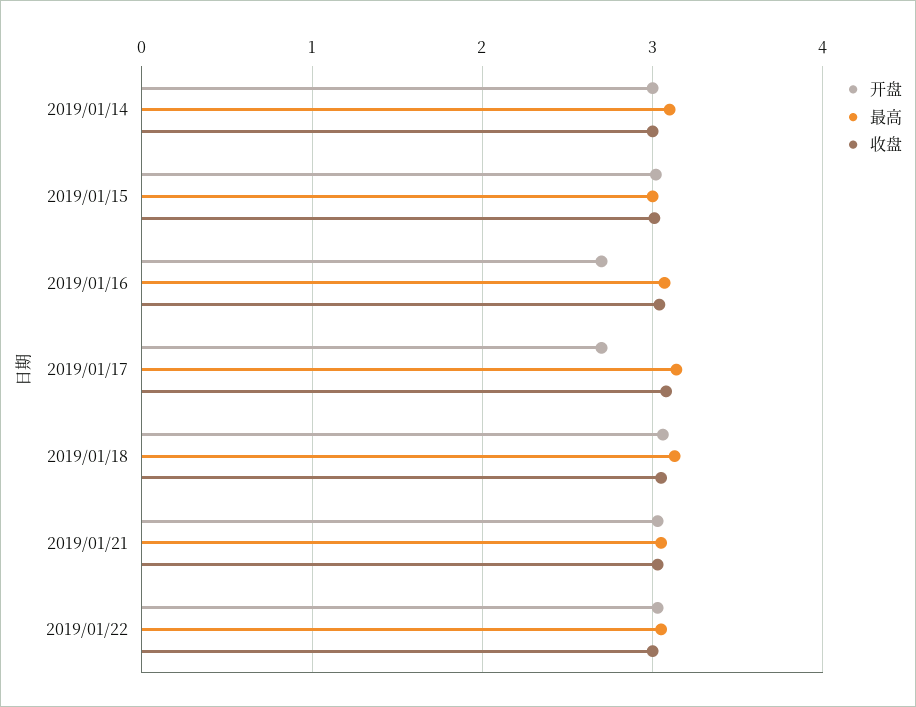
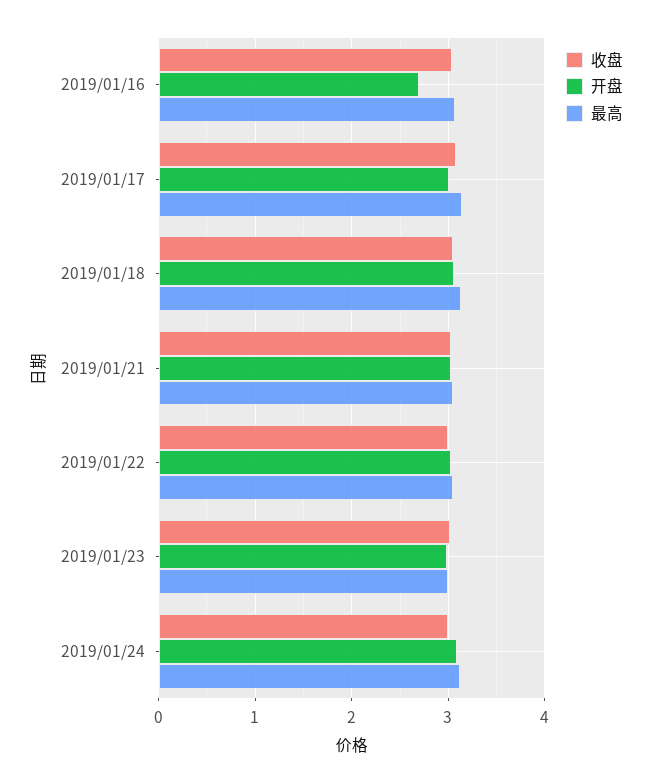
开盘, 2019/01/14: 3 -> none
最高, 2019/01/14: 3.1 -> none
收盘, 2019/01/14: 3 -> none
开盘, 2019/01/15: 3 -> none
最高, 2019/01/15: 3 -> none
收盘, 2019/01/15: 3 -> none
开盘, 2019/01/17: 2.7 -> 3
收盘, 2019/01/23: none -> 3
开盘, 2019/01/23: none -> 3
最高, 2019/01/23: none -> 3
收盘, 2019/01/24: none -> 3
开盘, 2019/01/24: none -> 3.1
最高, 2019/01/24: none -> 3.1

